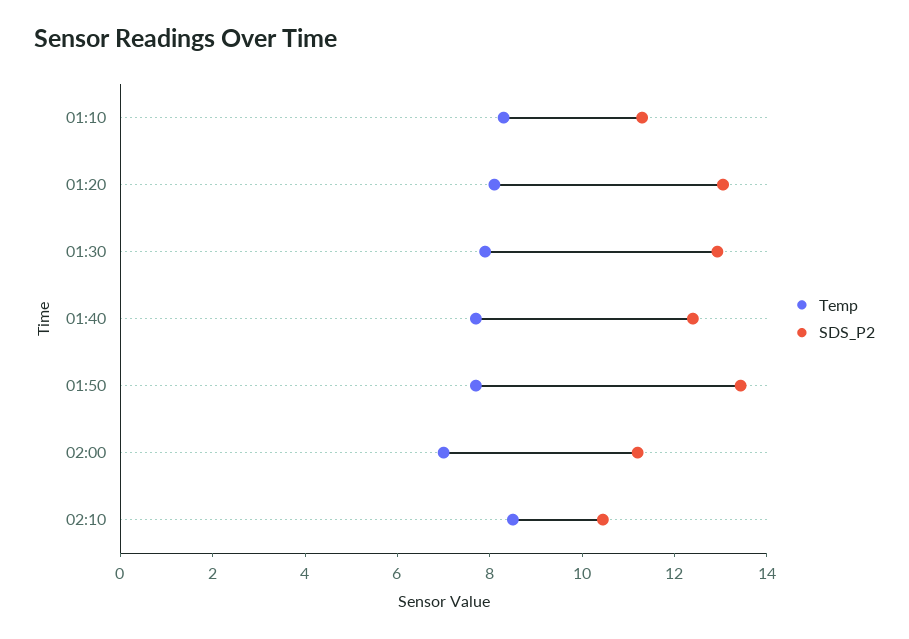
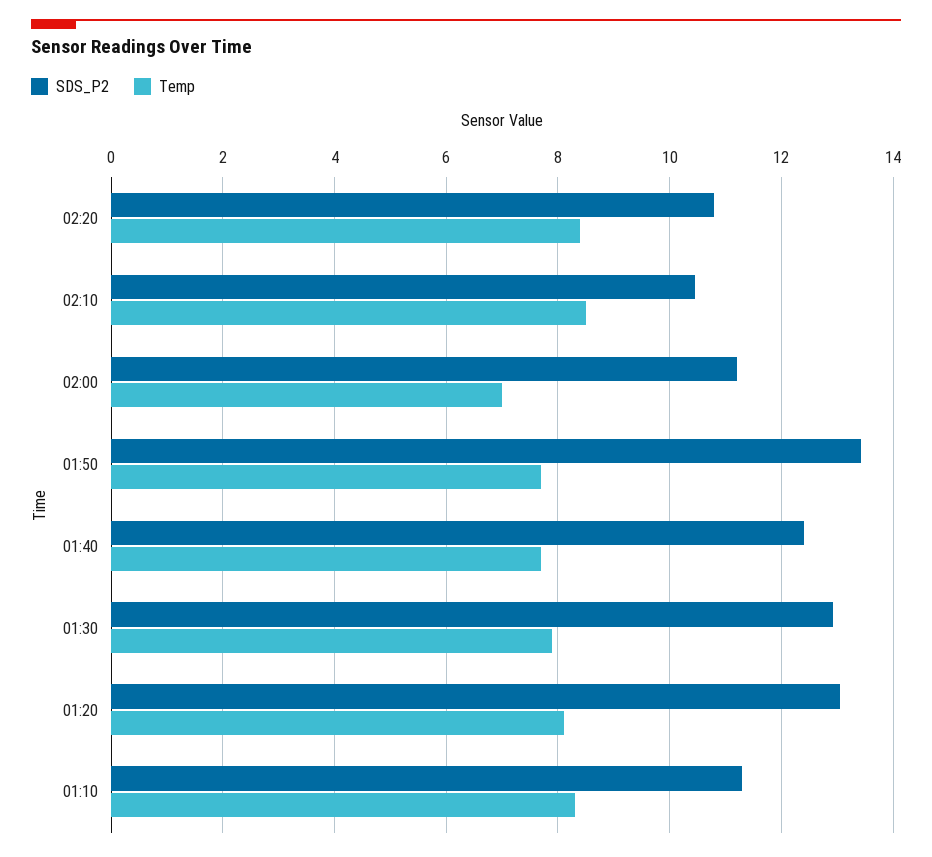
SDS_P2, 02:20: none -> 10.8
Temp, 02:20: none -> 8.4

